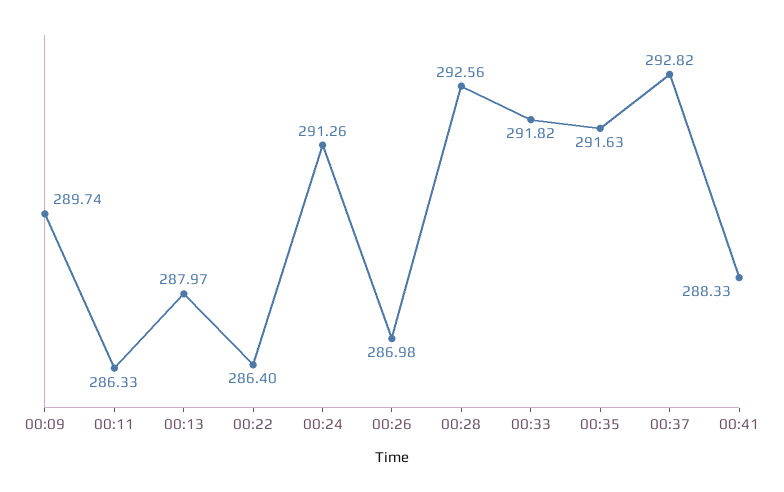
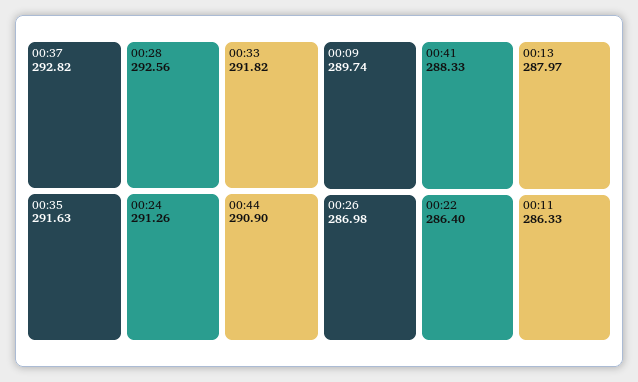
00:44: none -> 290.9

